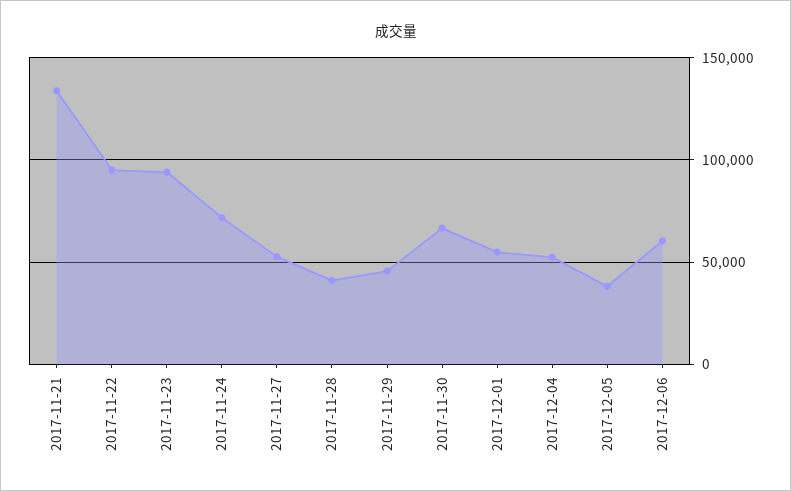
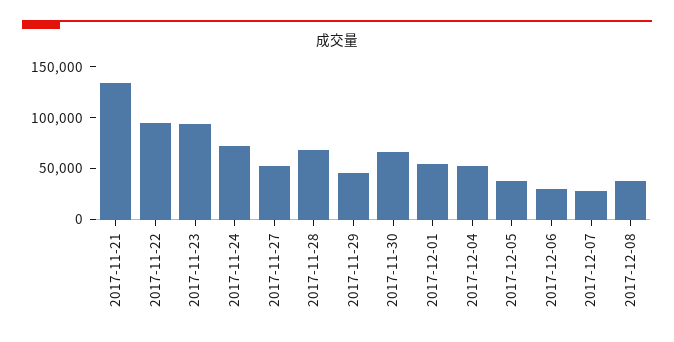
2017-11-28: 40000 -> 70000
2017-12-06: 60000 -> 30000
2017-12-07: none -> 30000
2017-12-08: none -> 40000

